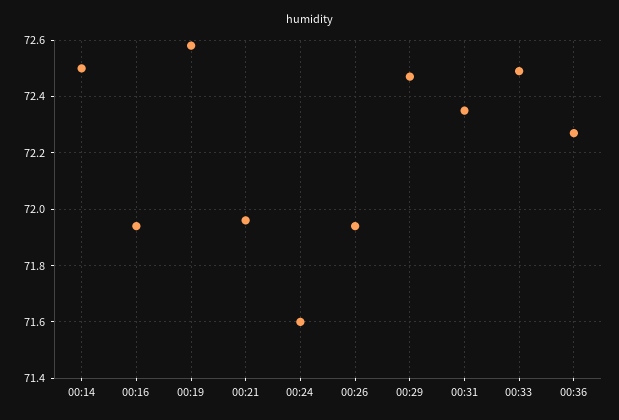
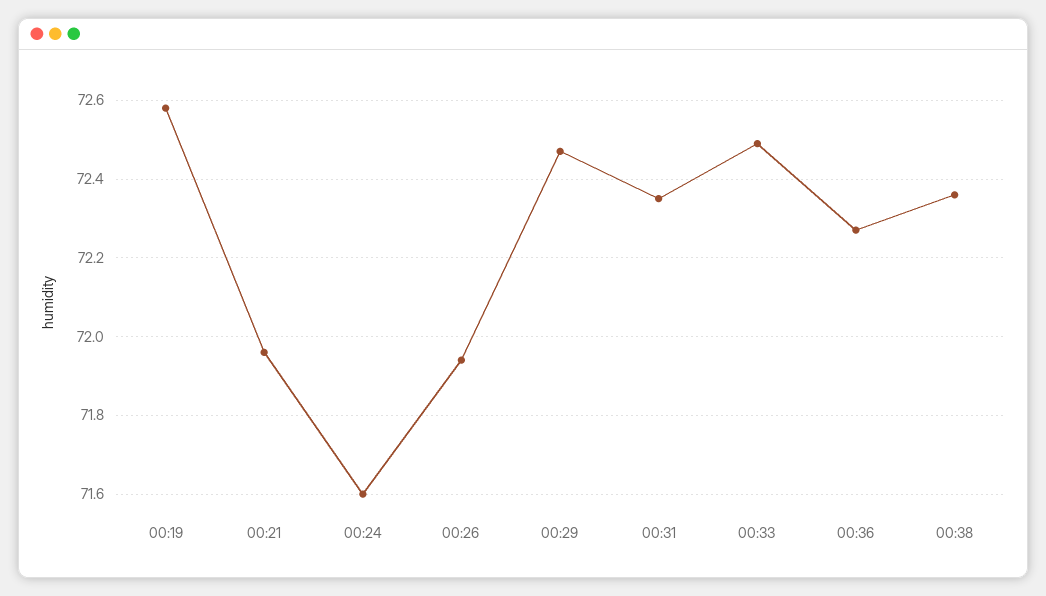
00:14: 72.5 -> none
00:16: 71.95 -> none
00:38: none -> 72.35

